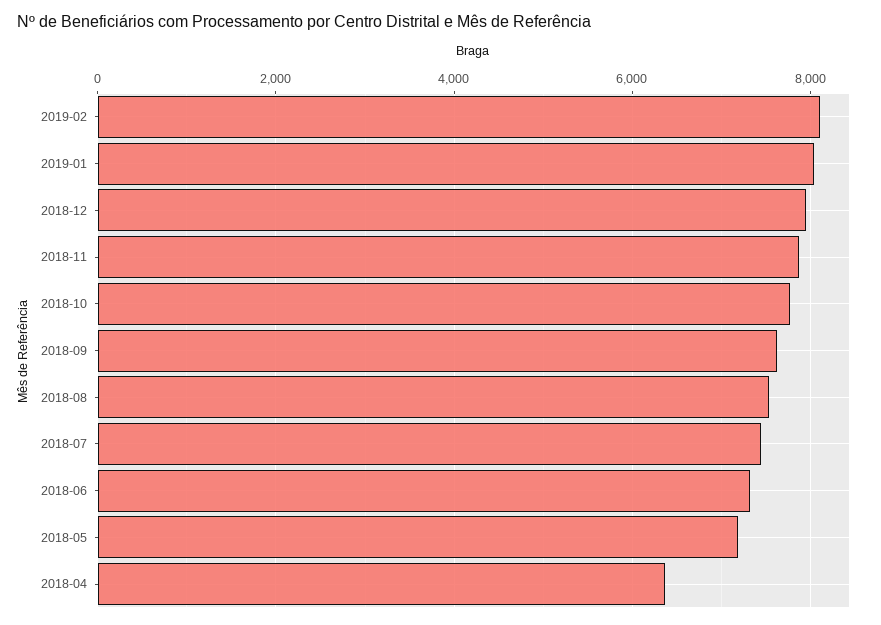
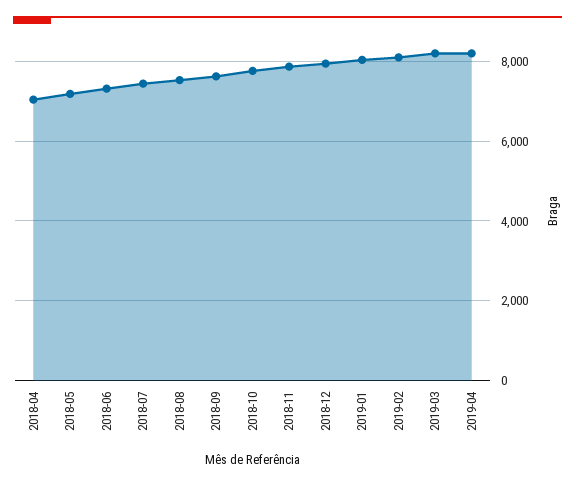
2018-04: 6400 -> 7000
2019-03: none -> 8200
2019-04: none -> 8200

